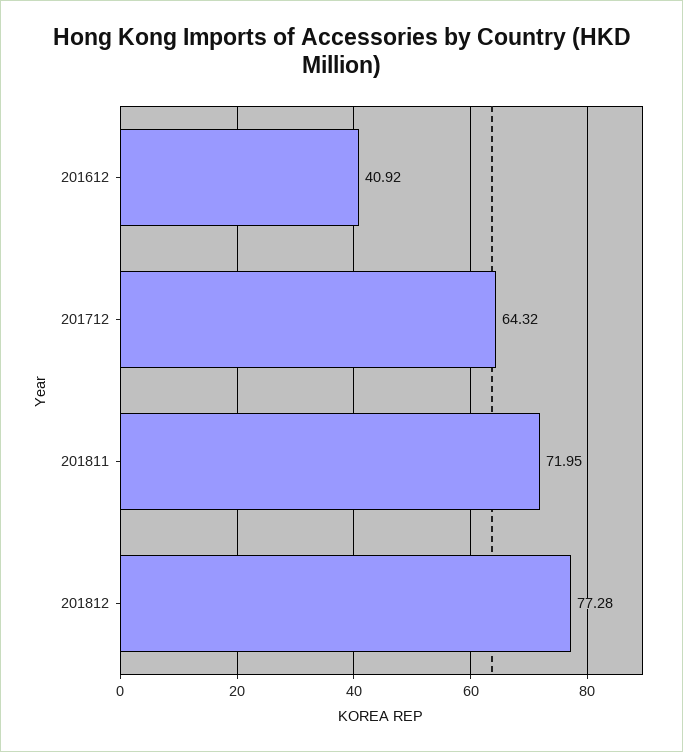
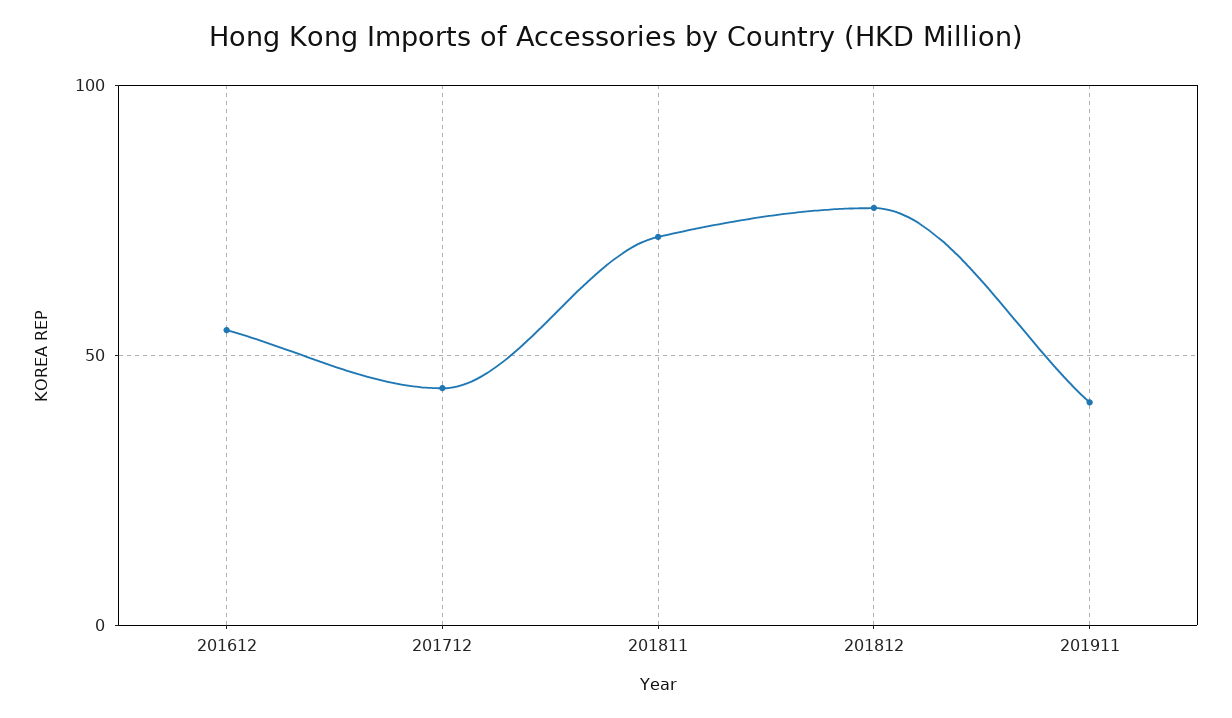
201612: 40.92 -> 55
201712: 64.32 -> 45
201911: none -> 40

